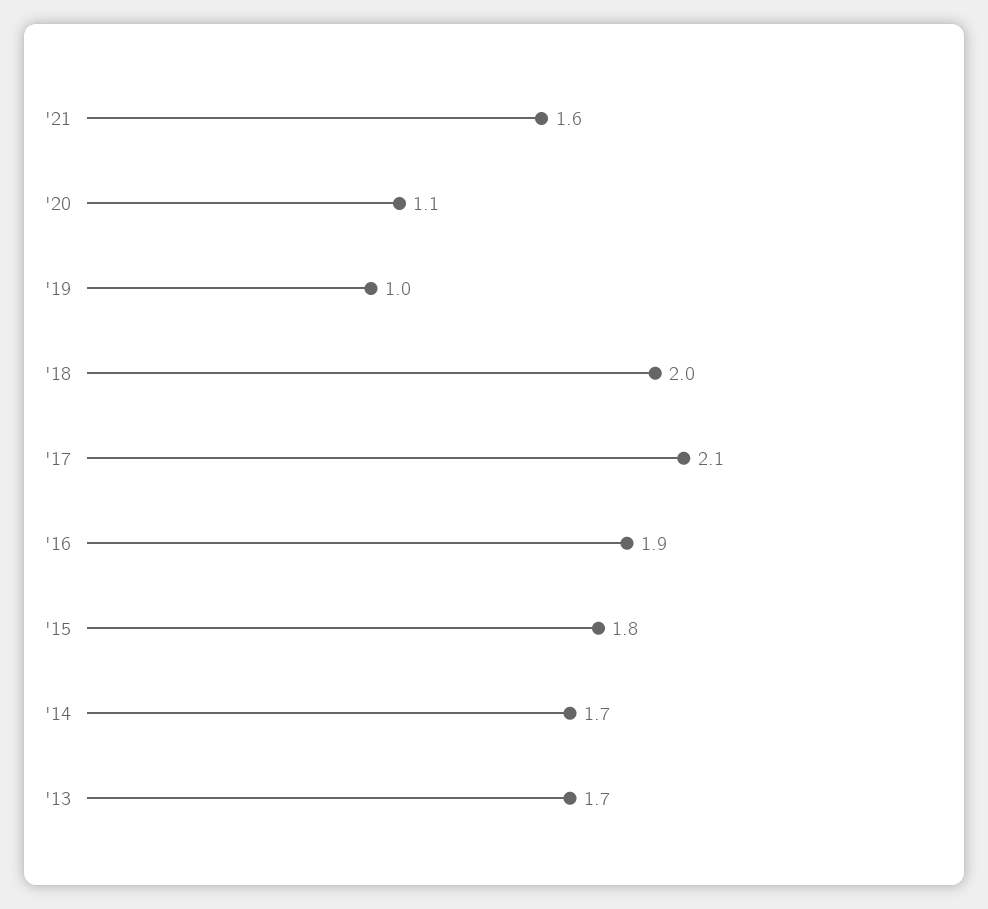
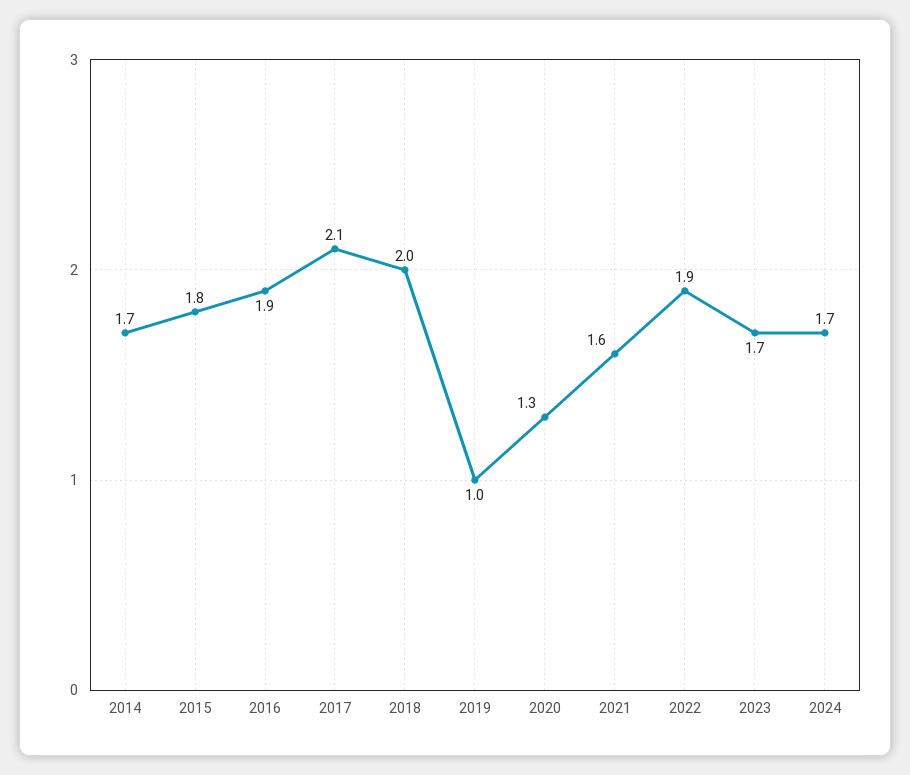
'20: 1.1 -> 1.3
'13: 1.7 -> none
2022: none -> 1.9
2023: none -> 1.7
2024: none -> 1.7

